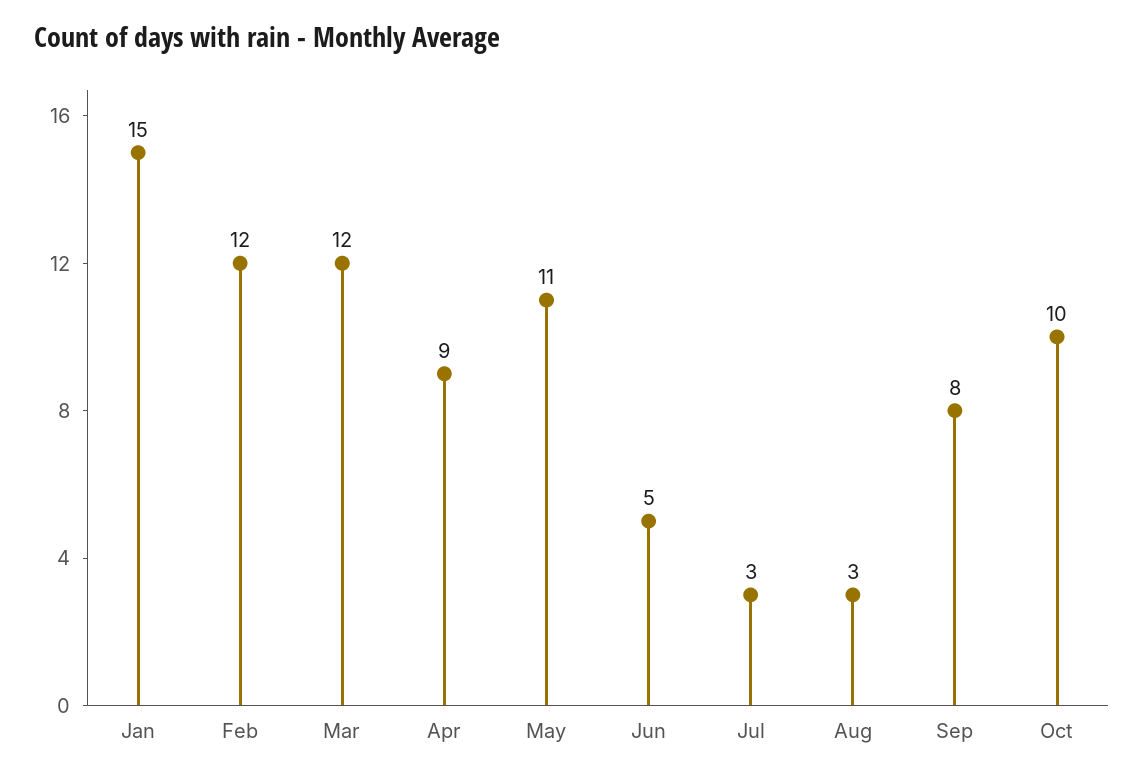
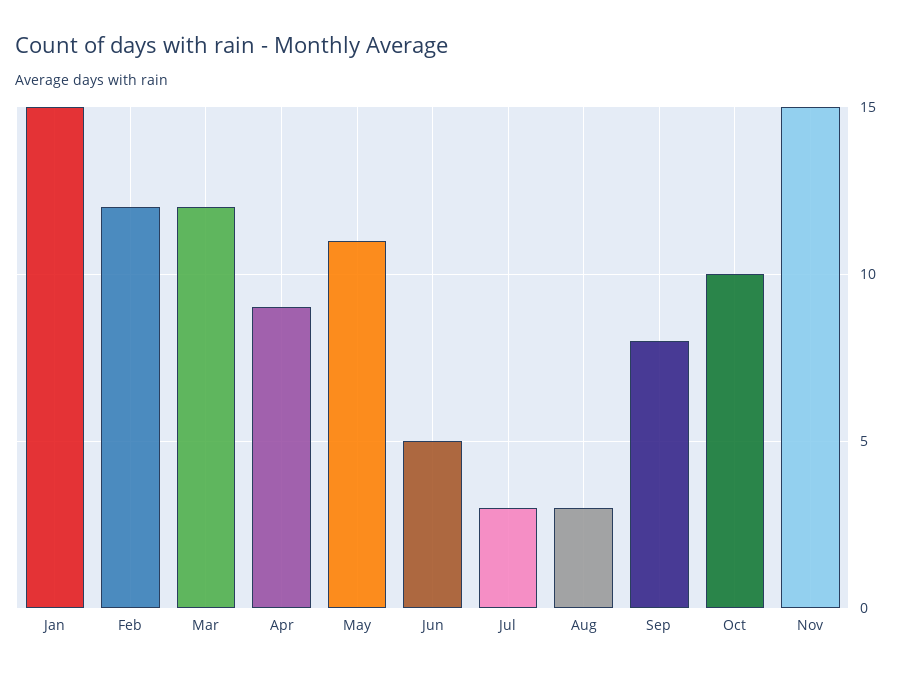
Nov: none -> 15

